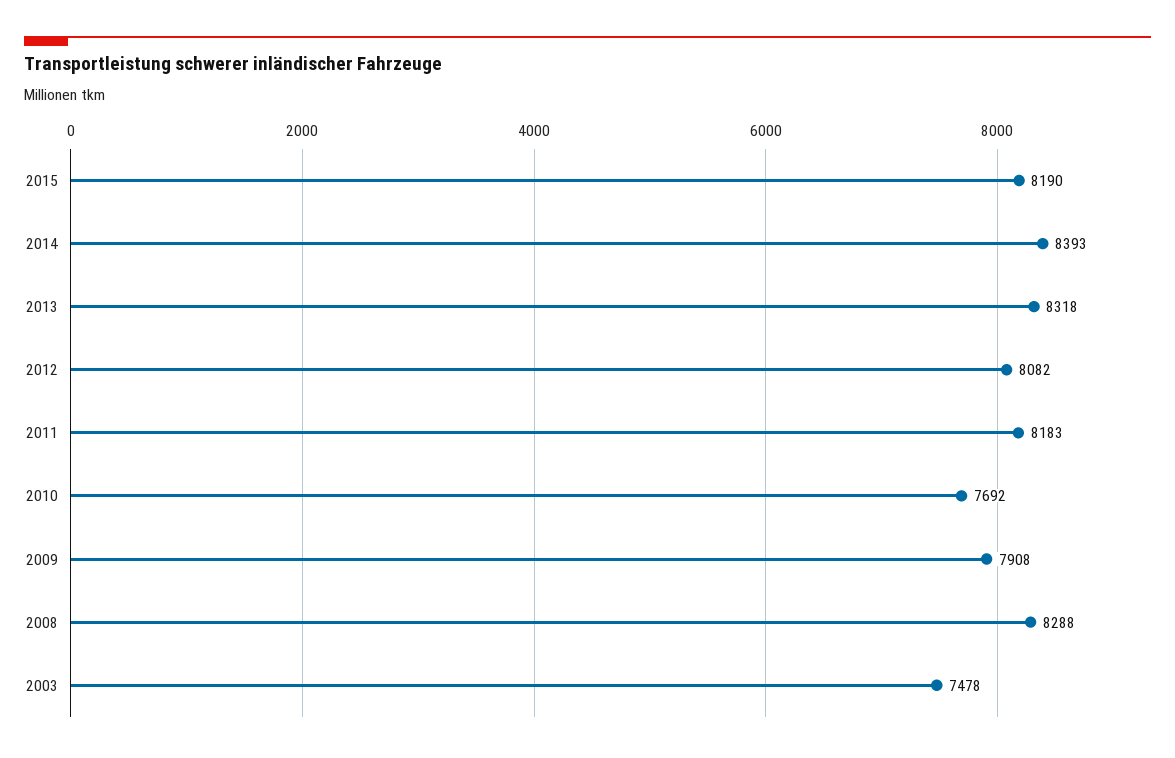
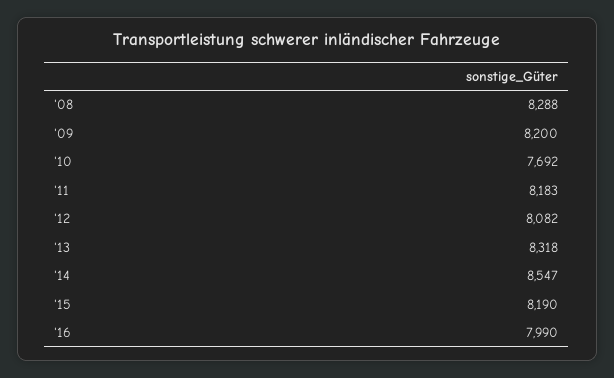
2014: 8393 -> 8547
2009: 7908 -> 8200
2003: 7478 -> none
'16: none -> 7990

